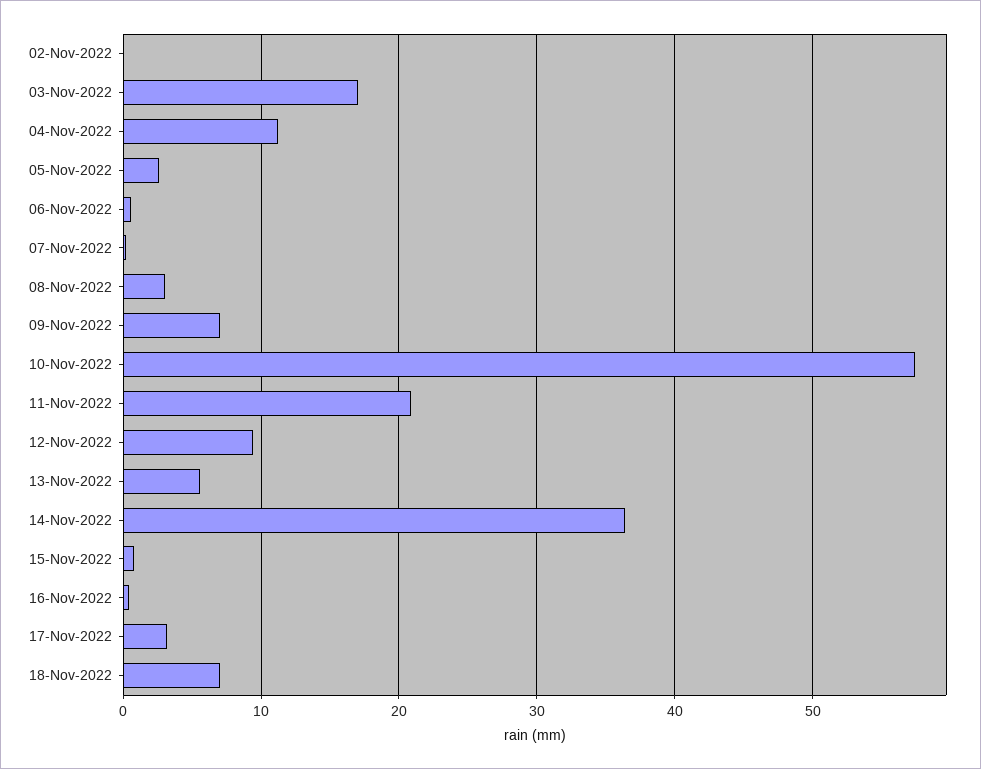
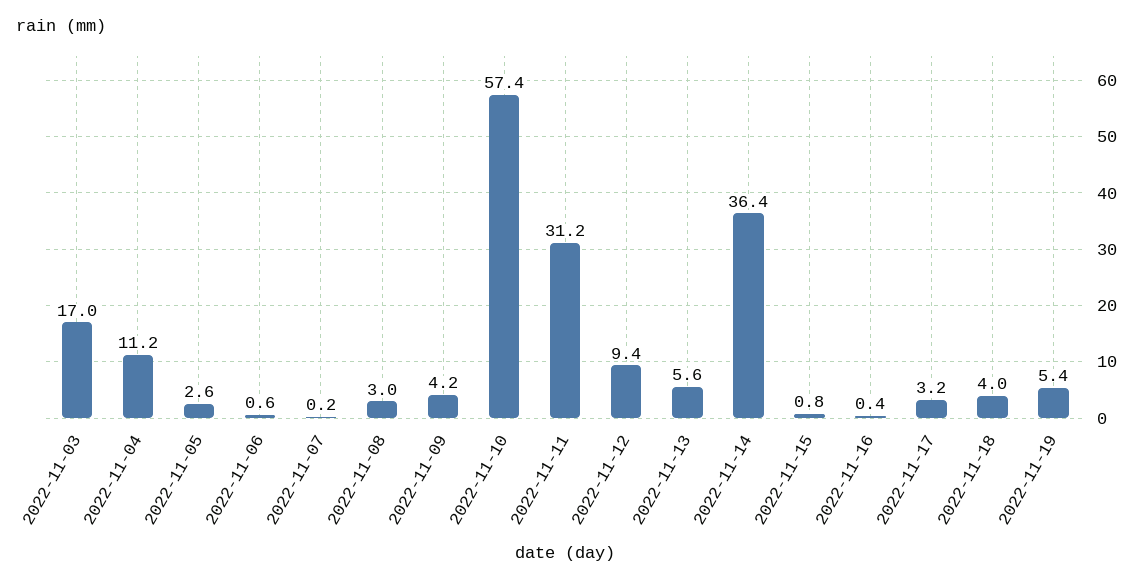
02-Nov-2022: 0 -> none
09-Nov-2022: 7 -> 4.2
11-Nov-2022: 21 -> 31.2
18-Nov-2022: 7 -> 4
2022-11-19: none -> 5.4

